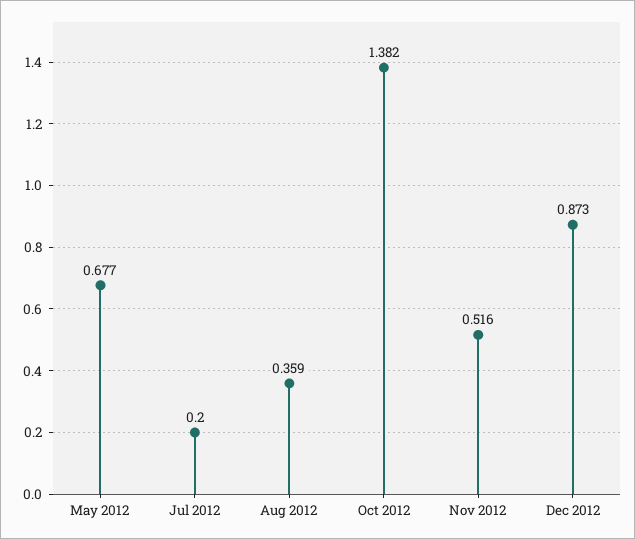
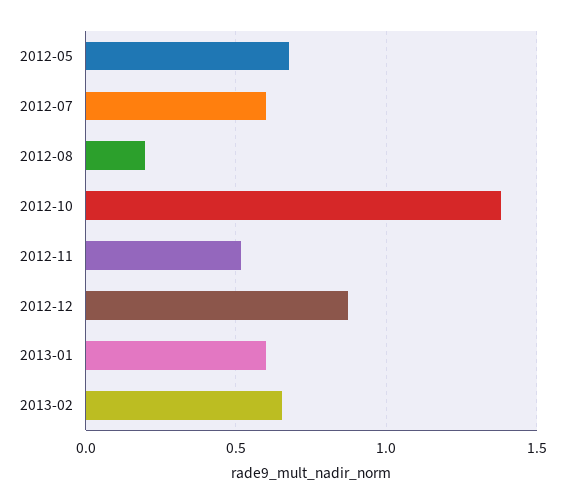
Jul 2012: 0.2 -> 0.6
Aug 2012: 0.359 -> 0.2
2013-01: none -> 0.6
2013-02: none -> 0.65

